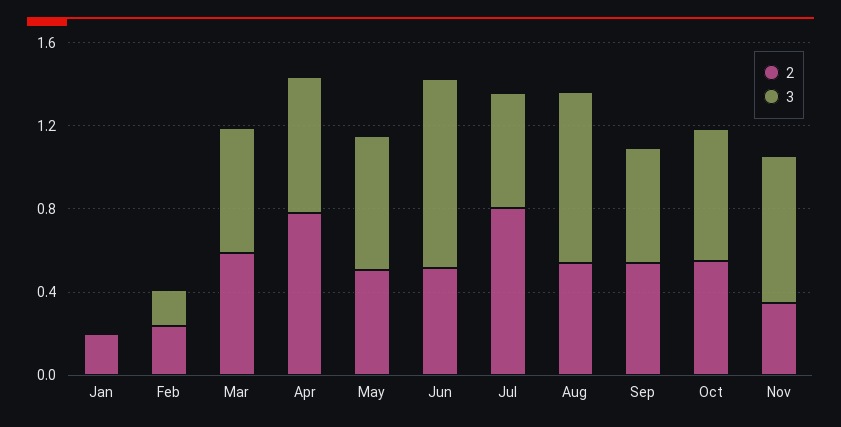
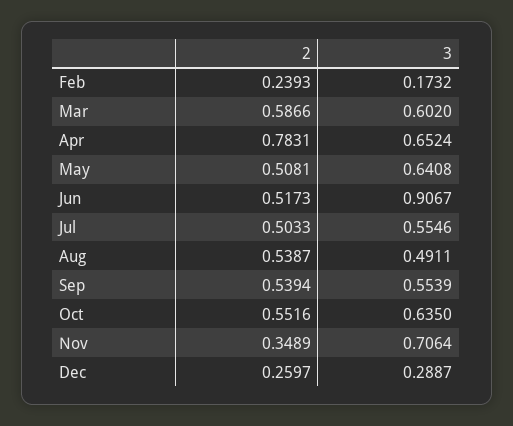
2, Jan: 0.2 -> none
3, Jan: 0 -> none
2, Jul: 0.8 -> 0.5033
3, Aug: 0.8 -> 0.4911
2, Dec: none -> 0.2597
3, Dec: none -> 0.2887

